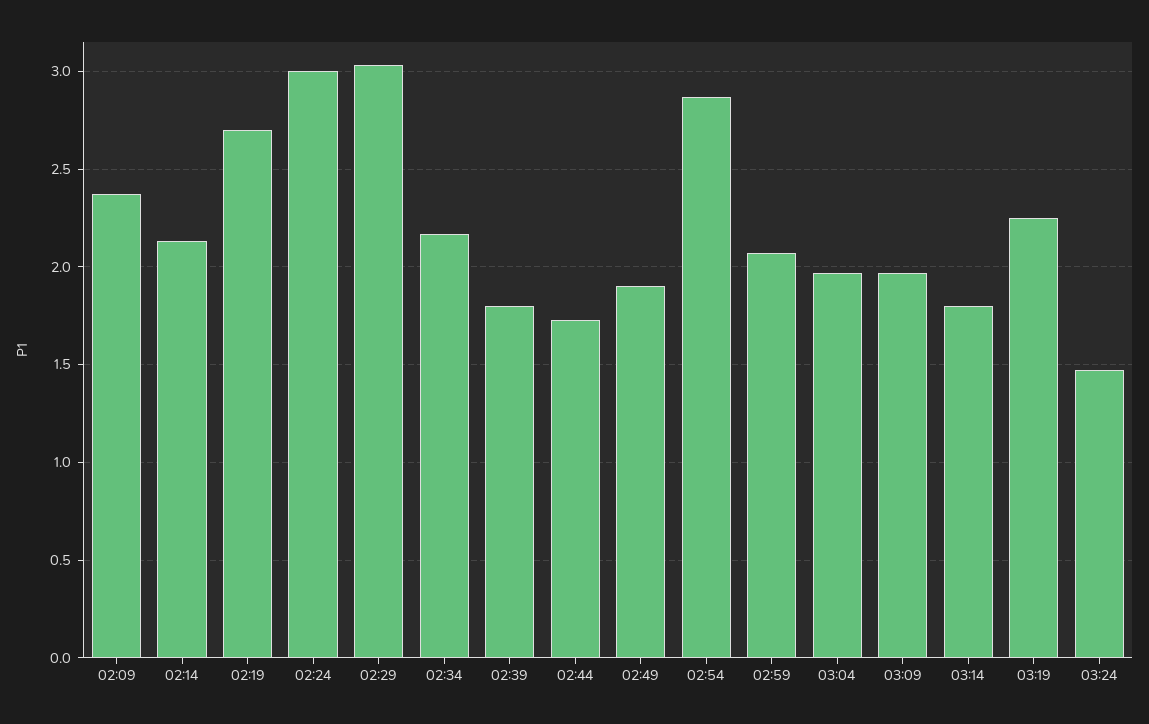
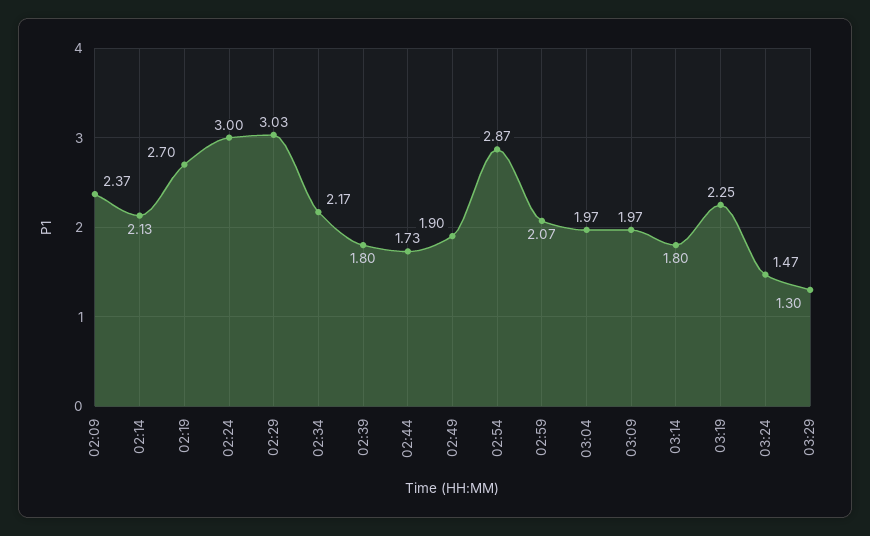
03:29: none -> 1.3

